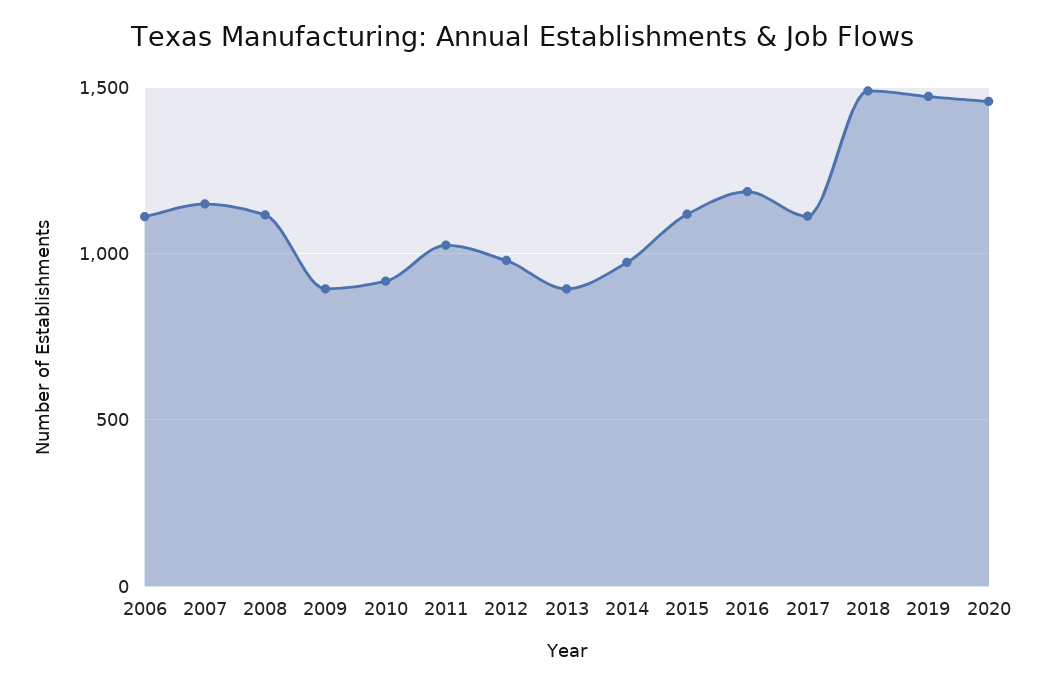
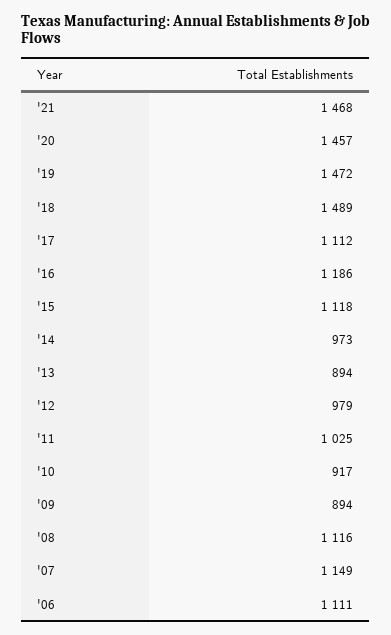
'21: none -> 1468

